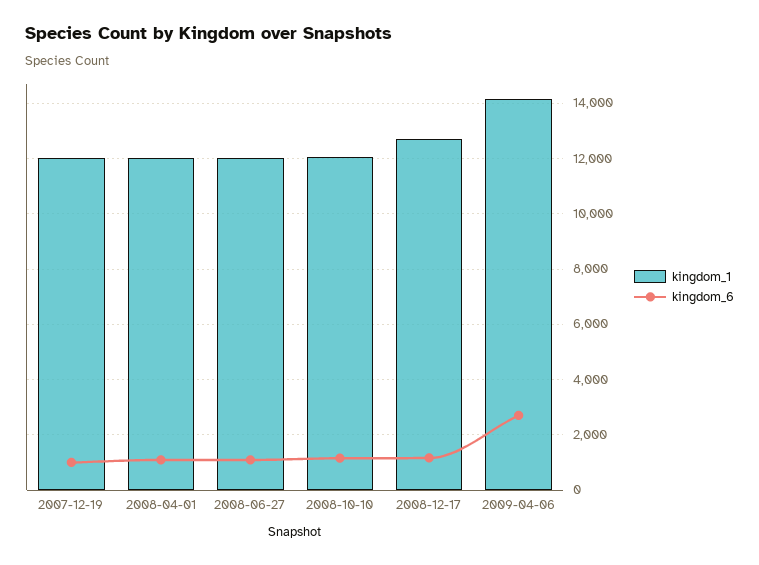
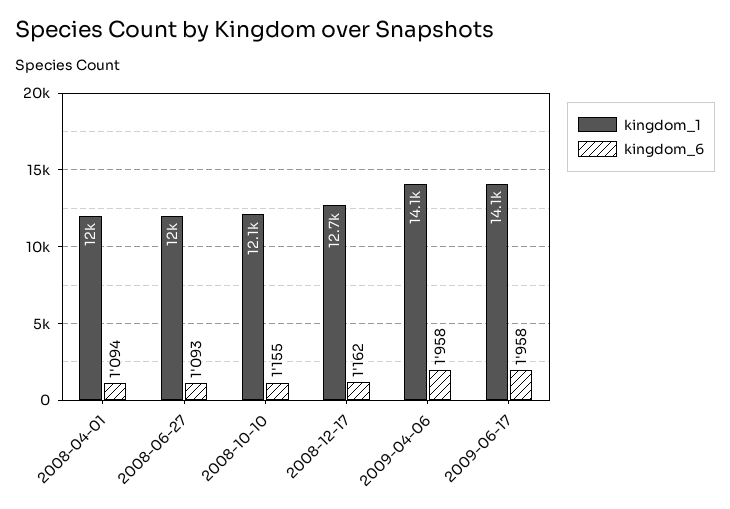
kingdom_1, 2007-12-19: 12000 -> none
kingdom_6, 2007-12-19: 1000 -> none
kingdom_6, 2009-04-06: 2750 -> 1958
kingdom_1, 2009-06-17: none -> 14100
kingdom_6, 2009-06-17: none -> 1958

